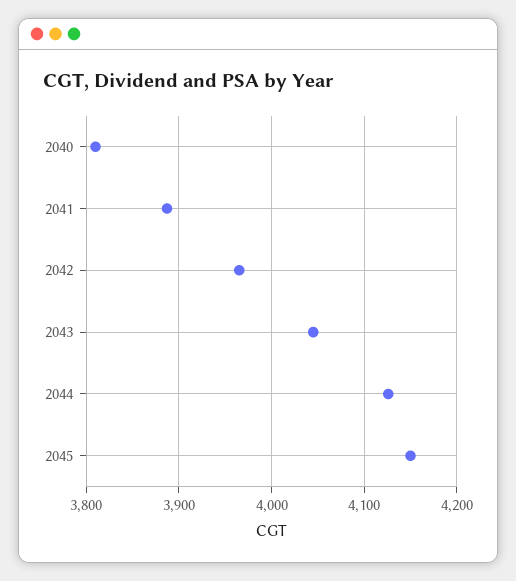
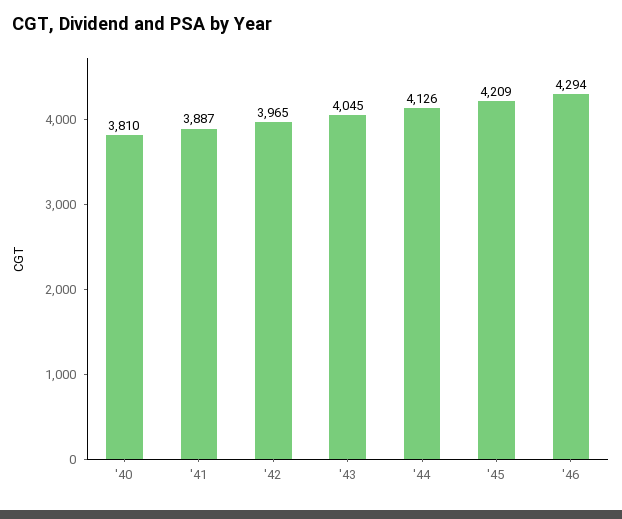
2045: 4150 -> 4209
'46: none -> 4294

